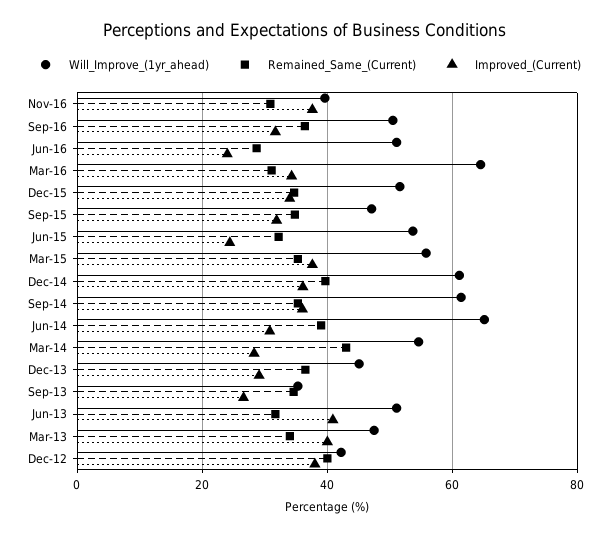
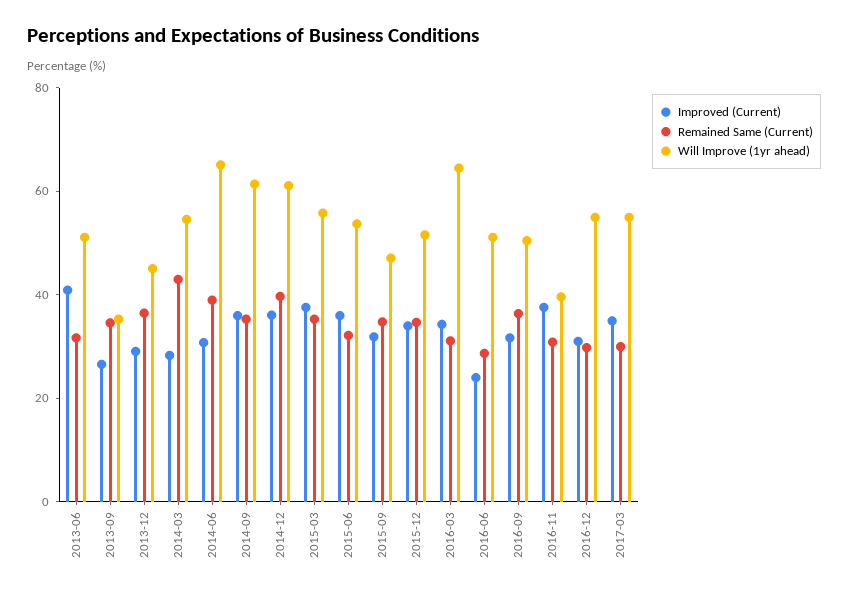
Improved_(Current), Jun-15: 24 -> 35
Will_Improve_(1yr_ahead), Mar-13: 48 -> none
Remained_Same_(Current), Mar-13: 34 -> none
Improved_(Current), Mar-13: 40 -> none
Will_Improve_(1yr_ahead), Dec-12: 42 -> none
Remained_Same_(Current), Dec-12: 40 -> none
Improved_(Current), Dec-12: 38 -> none
Improved_(Current), 2016-12: none -> 30
Remained_Same_(Current), 2016-12: none -> 30
Will_Improve_(1yr_ahead), 2016-12: none -> 55
Improved_(Current), 2017-03: none -> 35
Remained_Same_(Current), 2017-03: none -> 30
Will_Improve_(1yr_ahead), 2017-03: none -> 55

